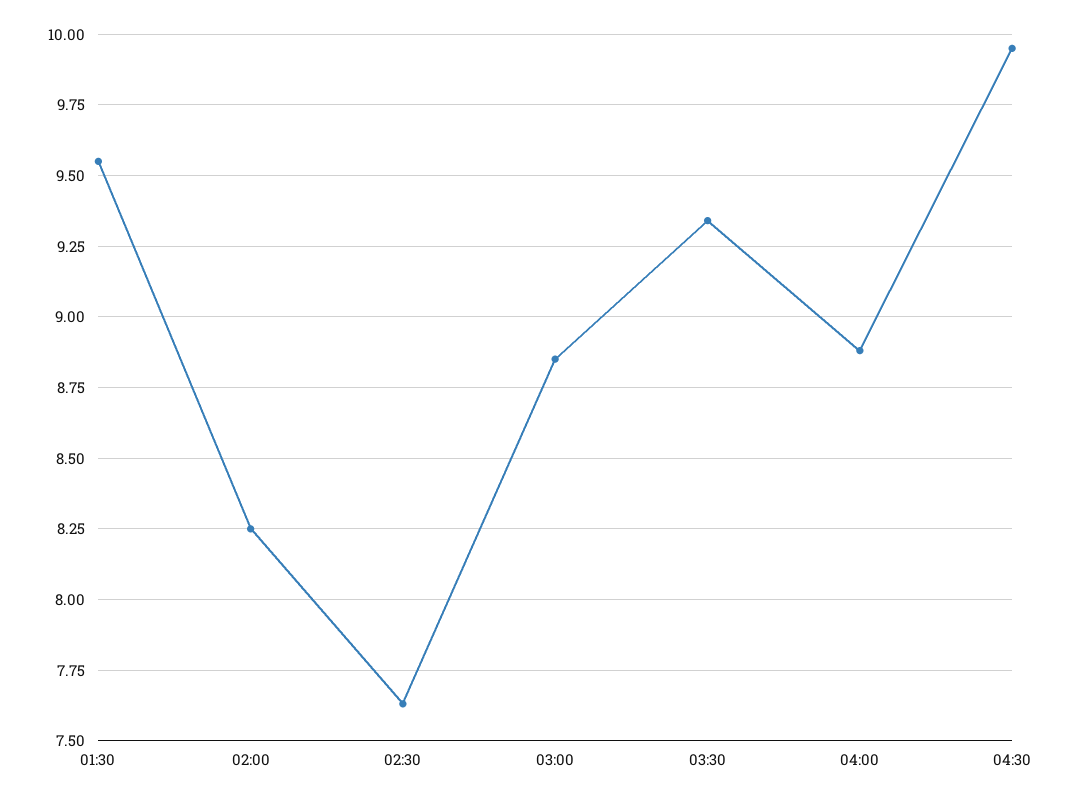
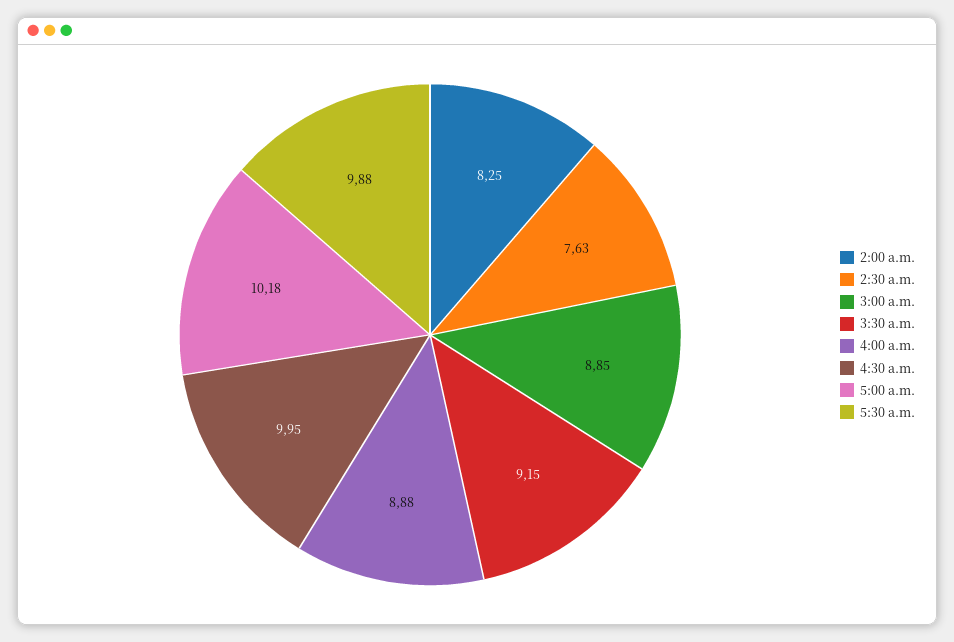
01:30: 9.55 -> none
03:30: 9.35 -> 9.15
5:00 a.m.: none -> 10.18
5:30 a.m.: none -> 9.88

